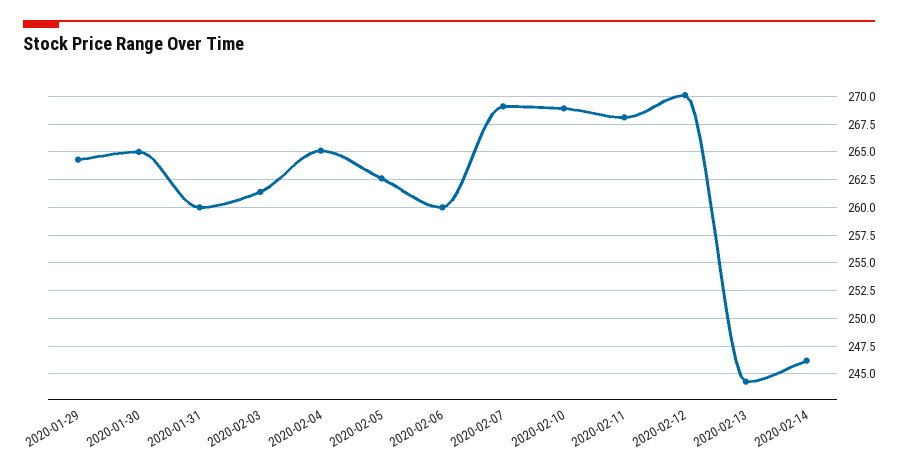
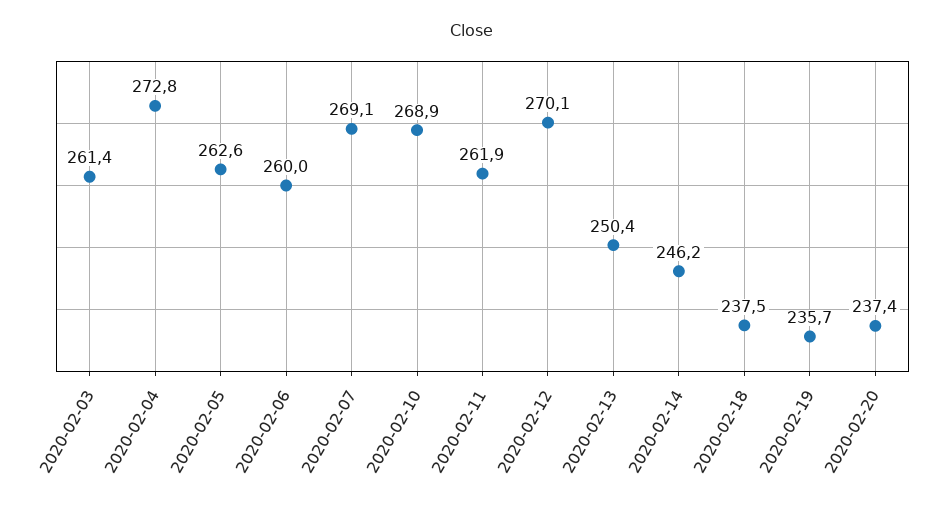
2020-01-29: 265 -> none
2020-01-30: 265 -> none
2020-01-31: 260 -> none
2020-02-04: 265 -> 272.8
2020-02-11: 267.5 -> 261.9
2020-02-13: 245 -> 250.4
2020-02-18: none -> 237.5
2020-02-19: none -> 235.7
2020-02-20: none -> 237.4

